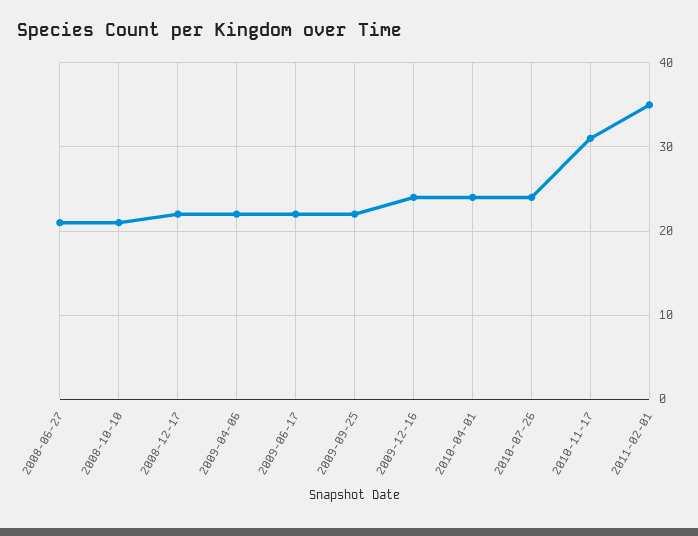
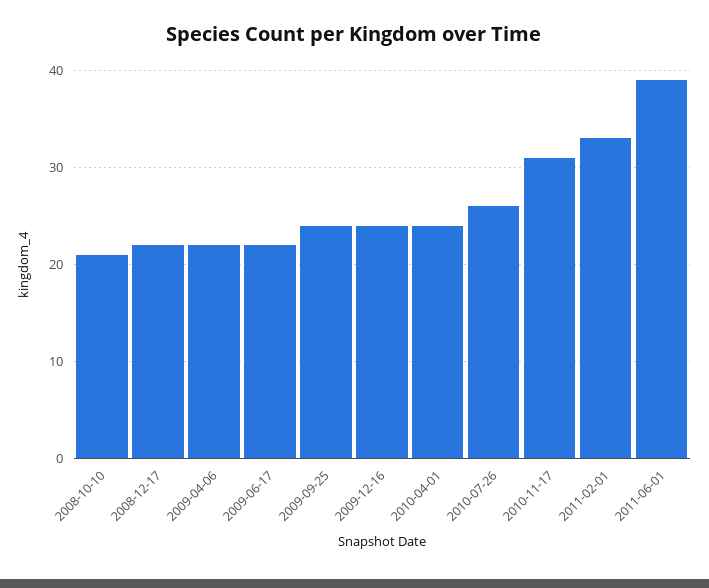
2008-06-27: 21 -> none
2009-09-25: 22 -> 24
2010-07-26: 24 -> 26
2011-02-01: 35 -> 33
2011-06-01: none -> 39

